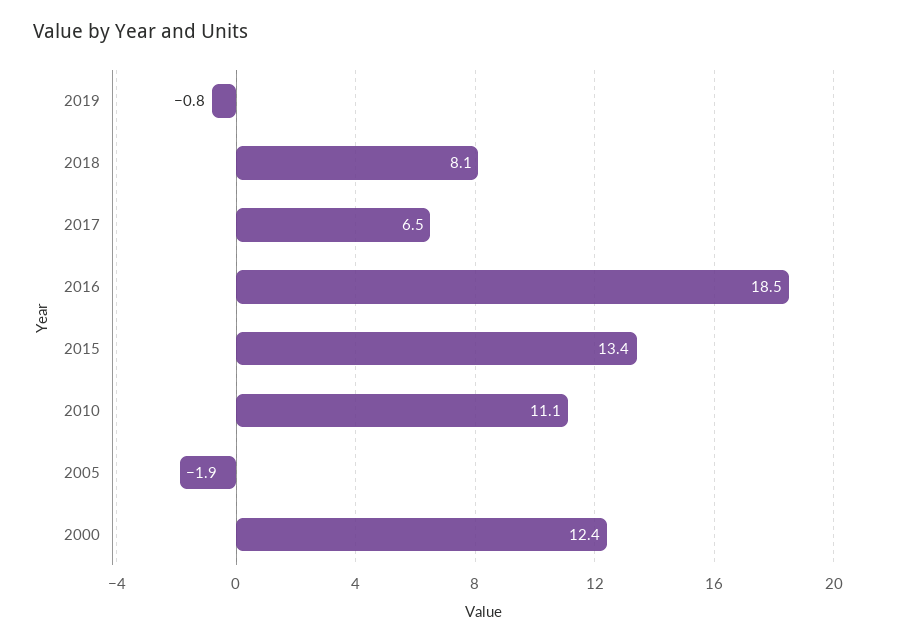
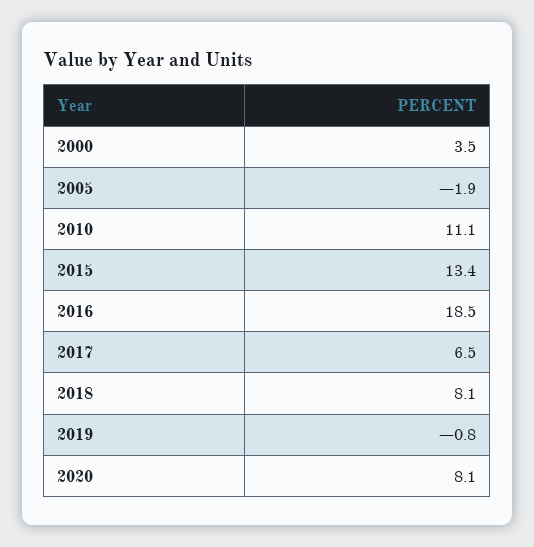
2000: 12.4 -> 3.5
2020: none -> 8.1

